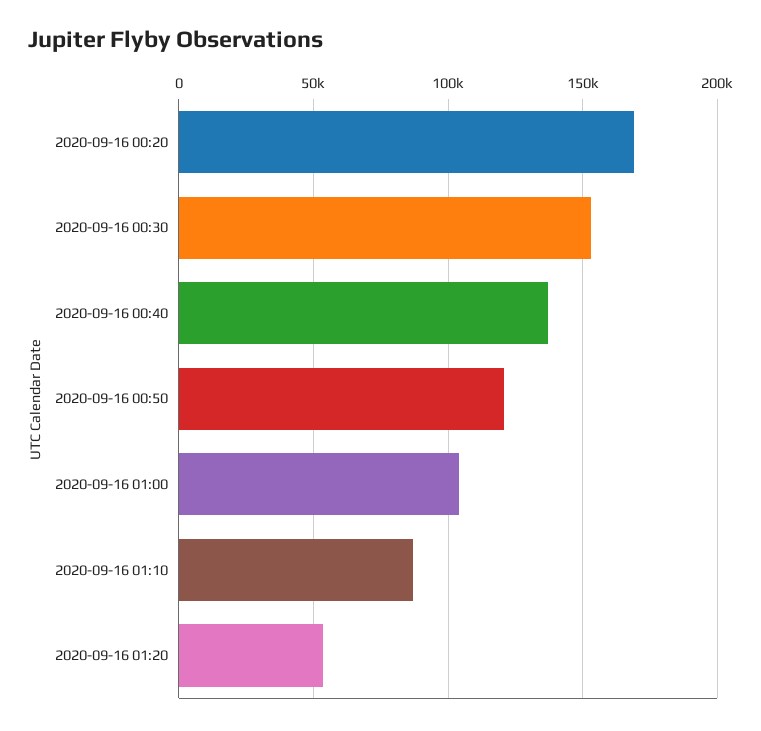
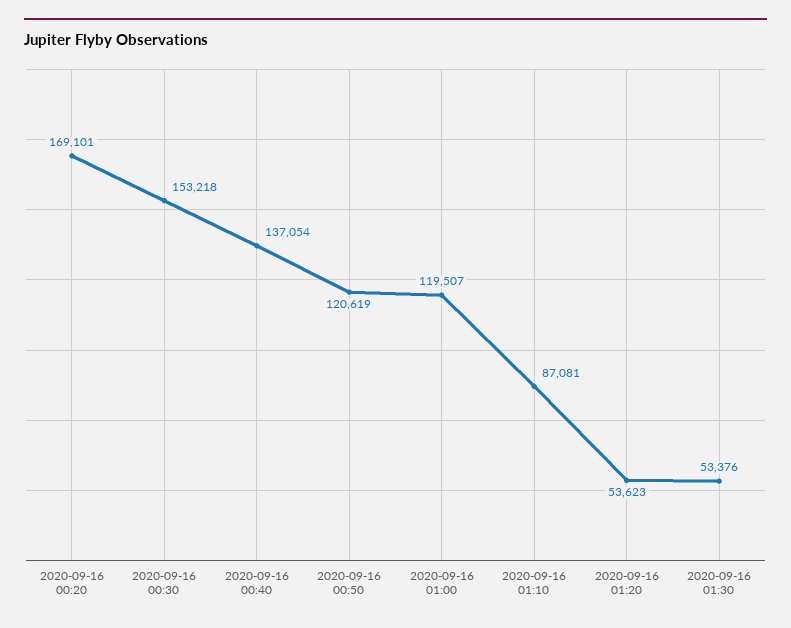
2020-09-16 01:00: 105000 -> 119507
2020-09-16 01:30: none -> 53376

